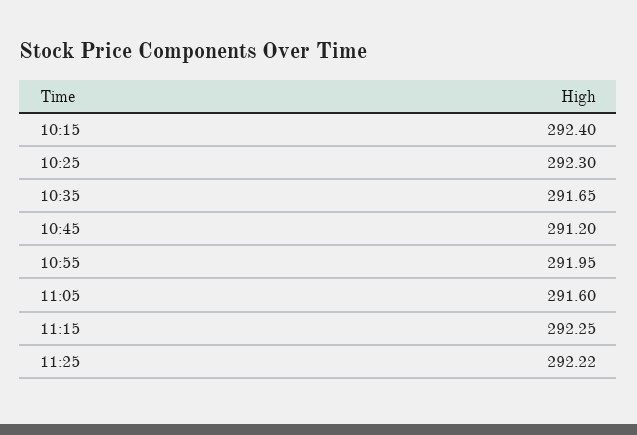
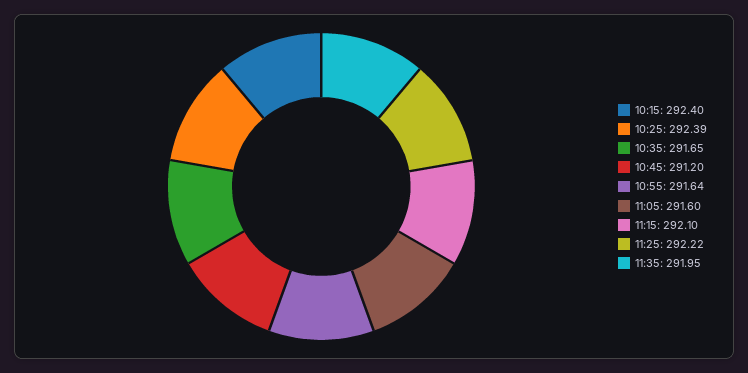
10:25: 292.3 -> 292.39
10:55: 291.95 -> 291.64
11:15: 292.25 -> 292.1
11:35: none -> 291.95

